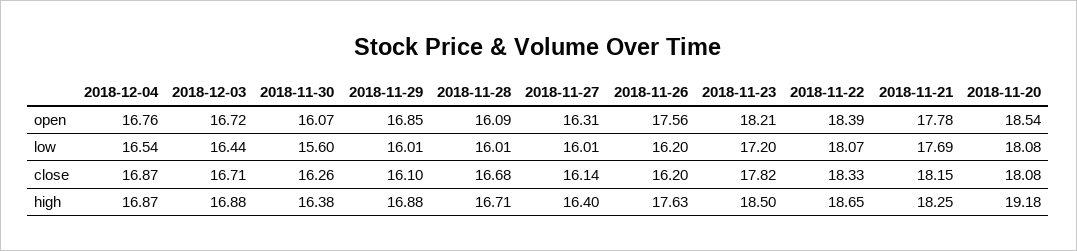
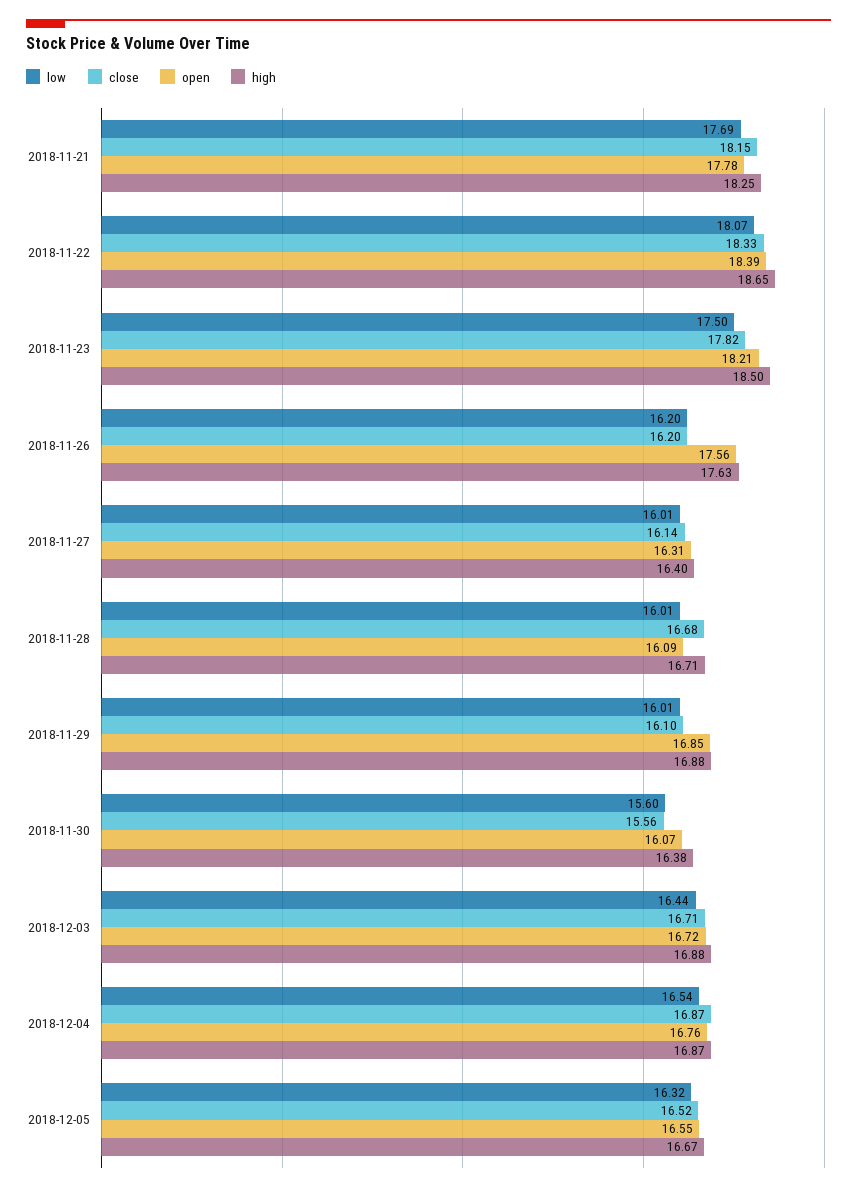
open, 2018-11-20: 18.54 -> none
low, 2018-11-23: 17.2 -> 17.5
low, 2018-11-20: 18.08 -> none
close, 2018-11-30: 16.26 -> 15.56
close, 2018-11-20: 18.08 -> none
high, 2018-11-20: 19.18 -> none
low, 2018-12-05: none -> 16.32
close, 2018-12-05: none -> 16.52
open, 2018-12-05: none -> 16.55
high, 2018-12-05: none -> 16.67

